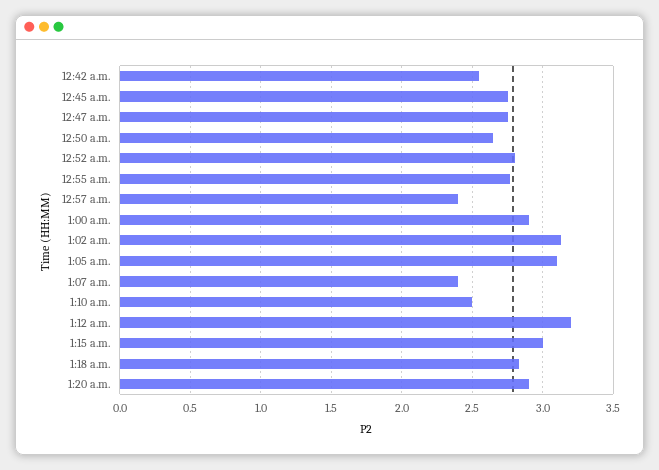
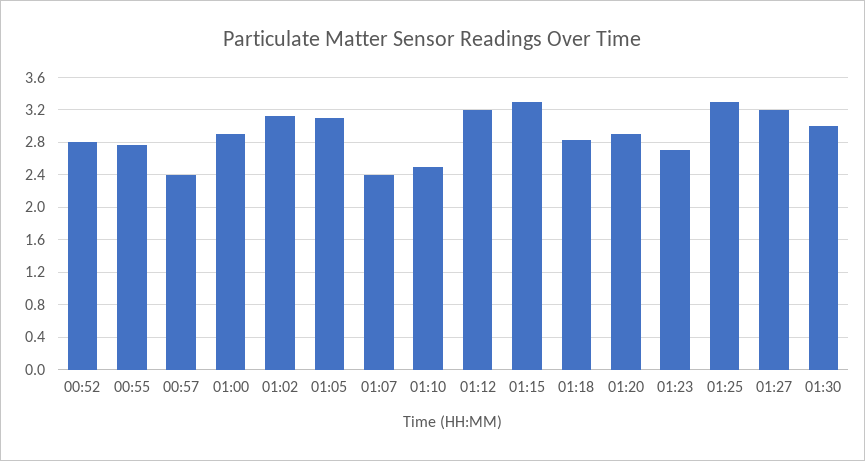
12:42 a.m.: 2.55 -> none
12:45 a.m.: 2.75 -> none
12:47 a.m.: 2.75 -> none
12:50 a.m.: 2.65 -> none
1:15 a.m.: 3 -> 3.3
01:23: none -> 2.7
01:25: none -> 3.3
01:27: none -> 3.2
01:30: none -> 3

